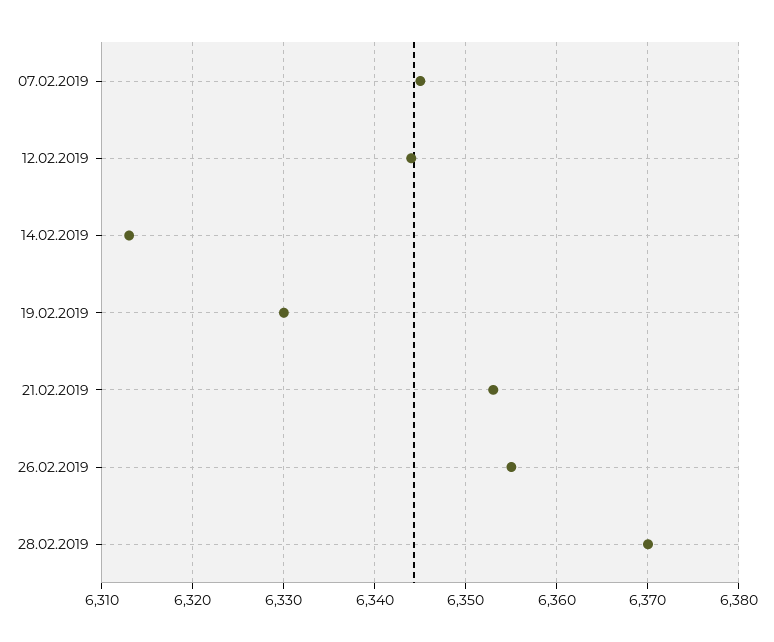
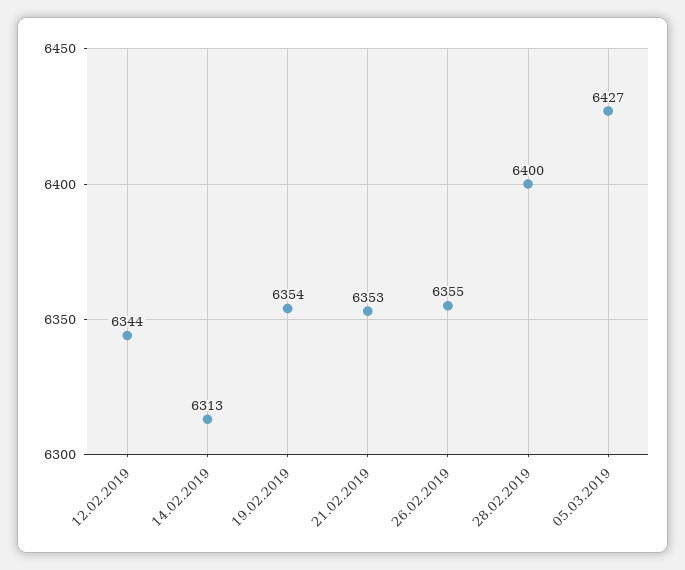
07.02.2019: 6345 -> none
19.02.2019: 6330 -> 6354
28.02.2019: 6370 -> 6400
05.03.2019: none -> 6427

